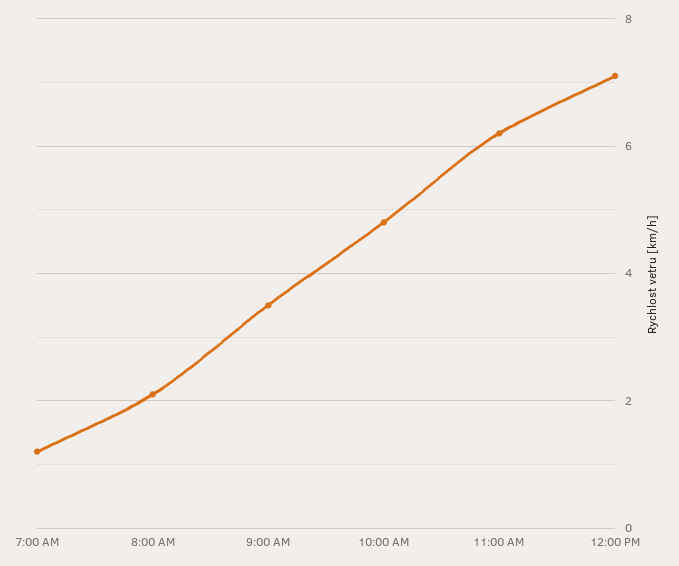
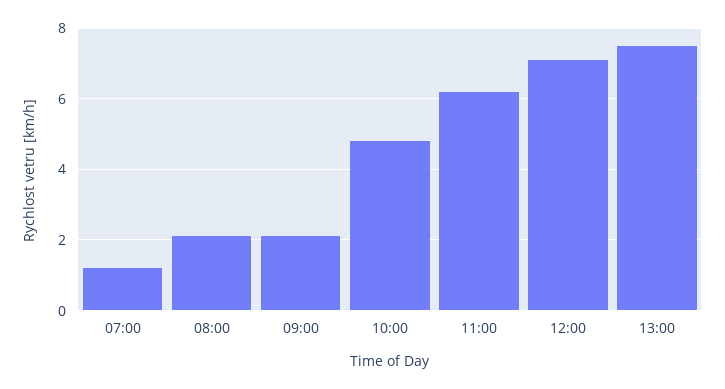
9:00 AM: 3.5 -> 2
13:00: none -> 7.5

